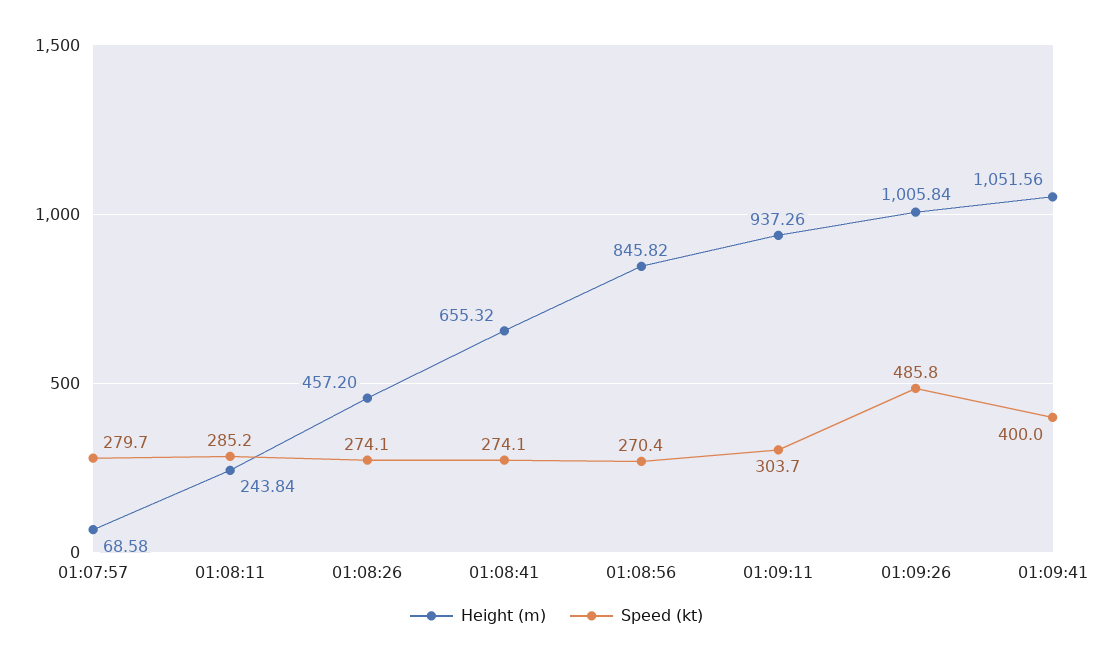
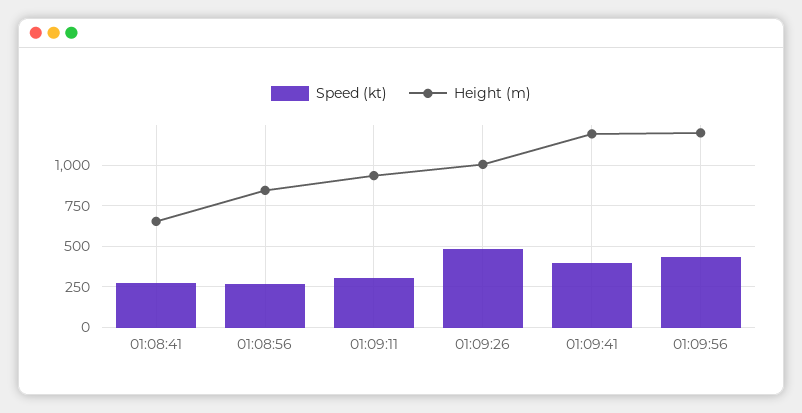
Height (m), 01:07:57: 68.58 -> none
Speed (kt), 01:07:57: 279.7 -> none
Height (m), 01:08:11: 243.84 -> none
Speed (kt), 01:08:11: 285.2 -> none
Height (m), 01:08:26: 457.2 -> none
Speed (kt), 01:08:26: 274.1 -> none
Height (m), 01:09:41: 1051.56 -> 1200
Speed (kt), 01:09:56: none -> 450
Height (m), 01:09:56: none -> 1200

